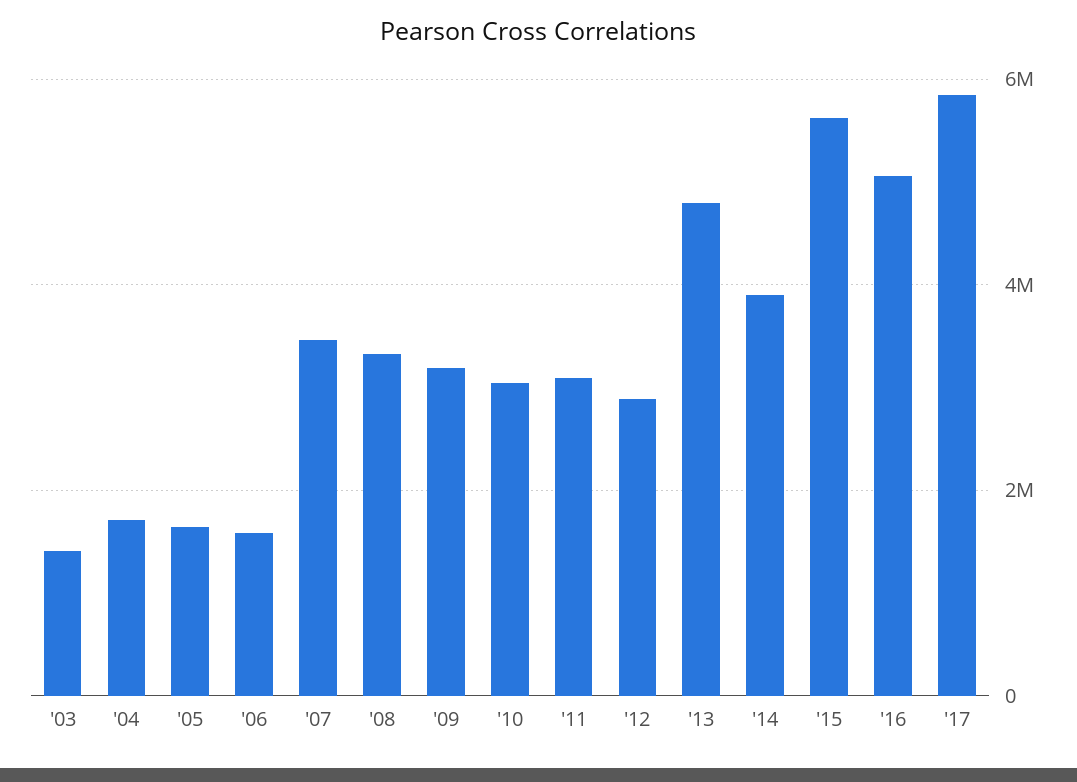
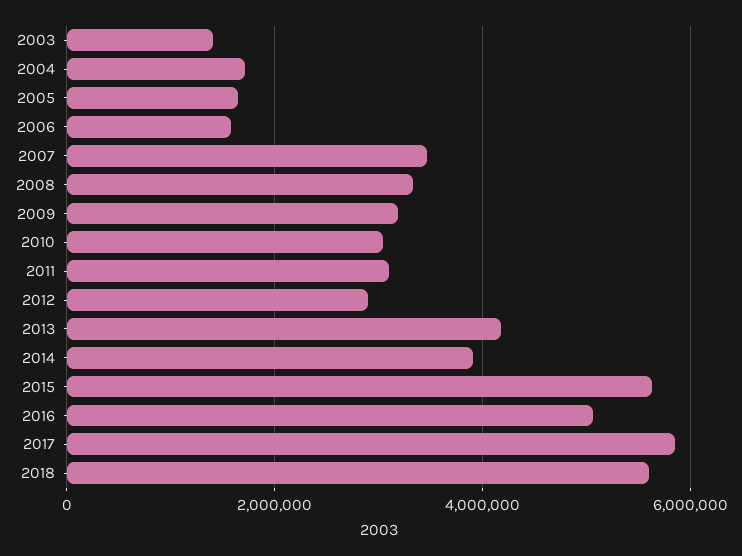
'13: 4800000 -> 4200000
2018: none -> 5600000

